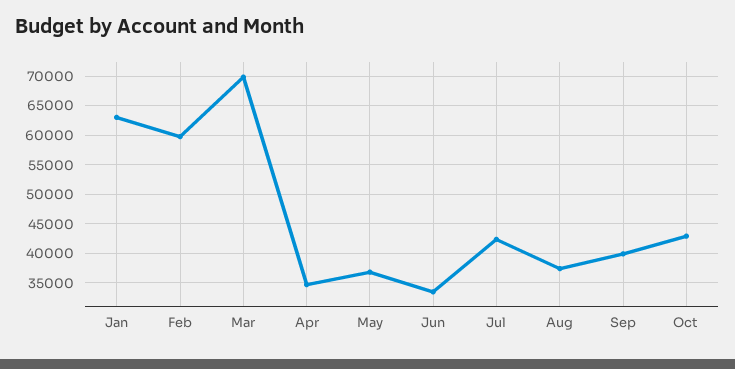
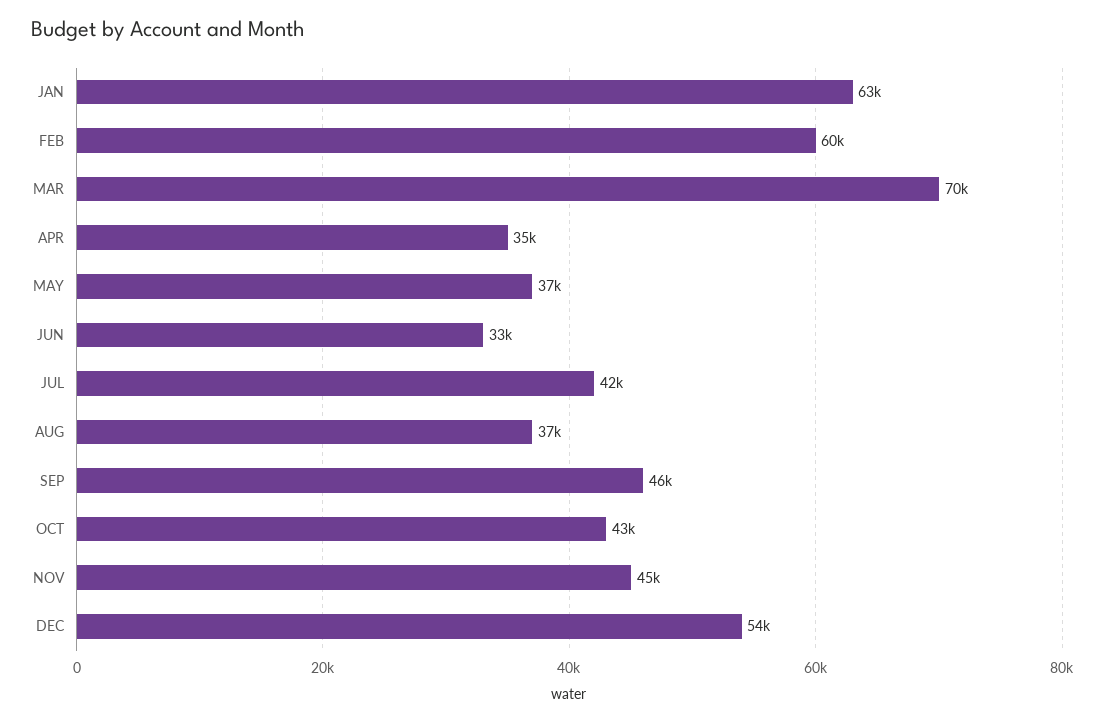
Sep: 40000 -> 46000
NOV: none -> 45000
DEC: none -> 54000

